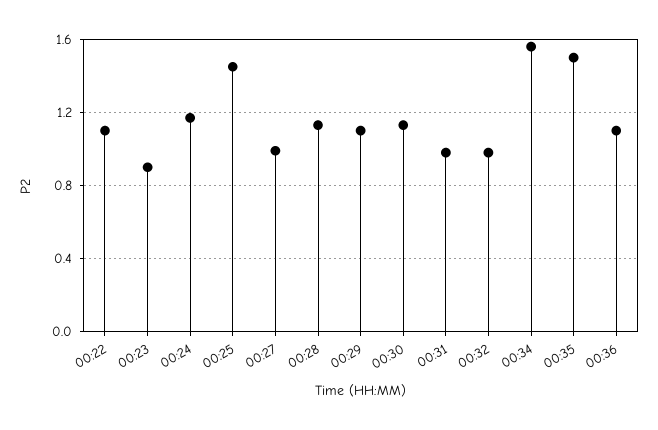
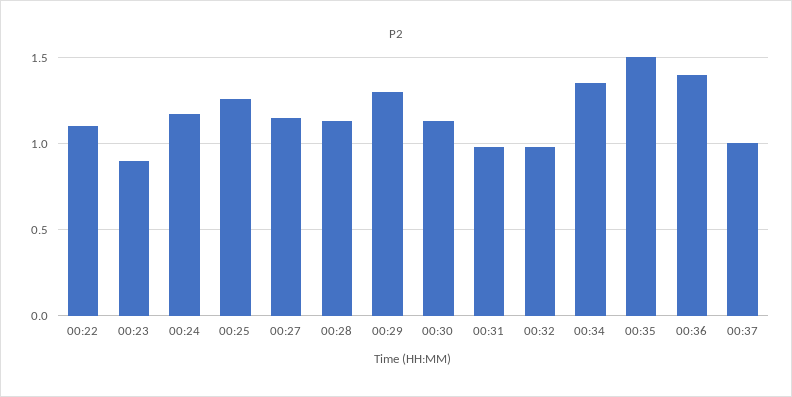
00:25: 1.45 -> 1.25
00:27: 1 -> 1.15
00:29: 1.1 -> 1.3
00:34: 1.55 -> 1.35
00:36: 1.1 -> 1.4
00:37: none -> 1

